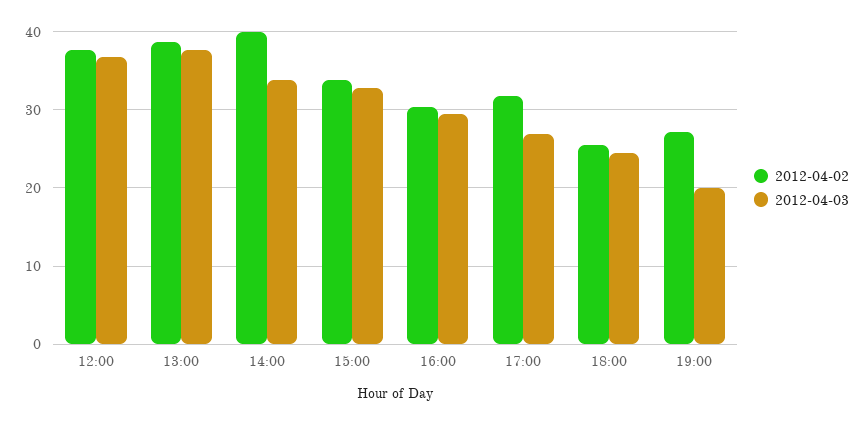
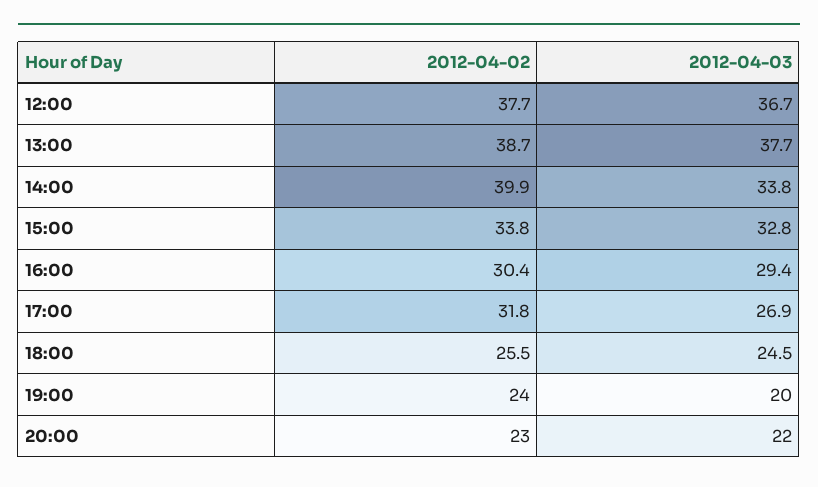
2012-04-02, 19:00: 27 -> 24
2012-04-02, 20:00: none -> 23
2012-04-03, 20:00: none -> 22

